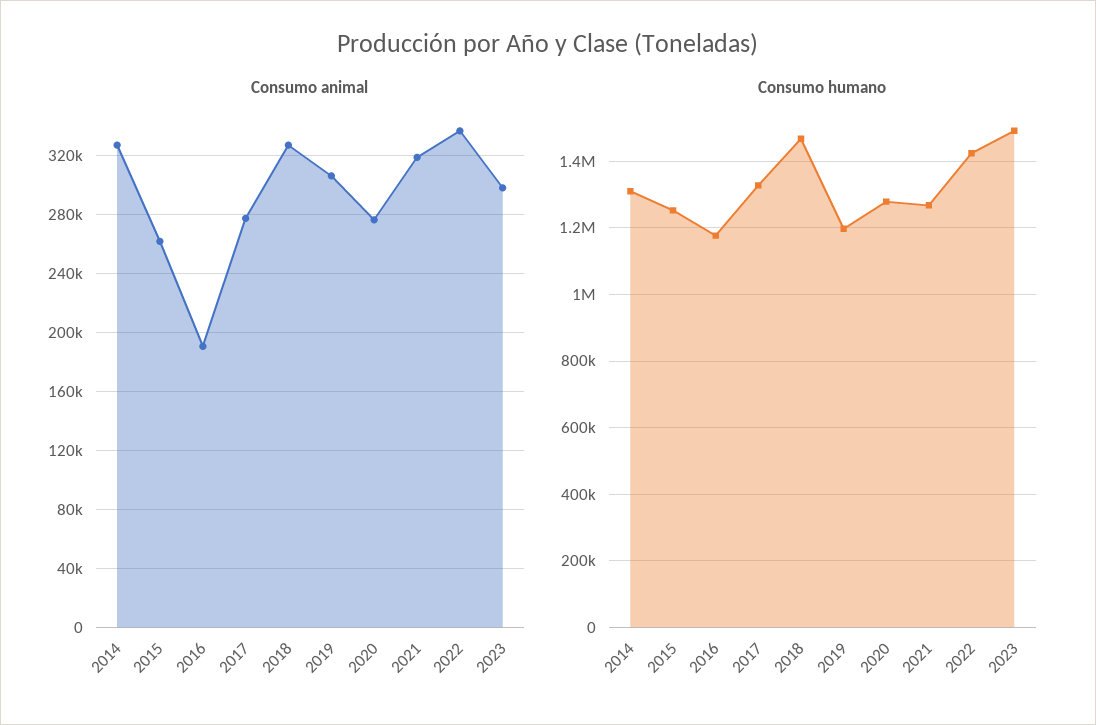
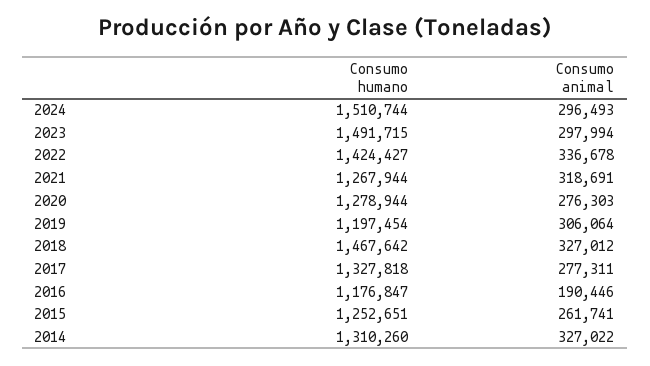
Consumo humano, 2024: none -> 1510744
Consumo animal, 2024: none -> 296493

